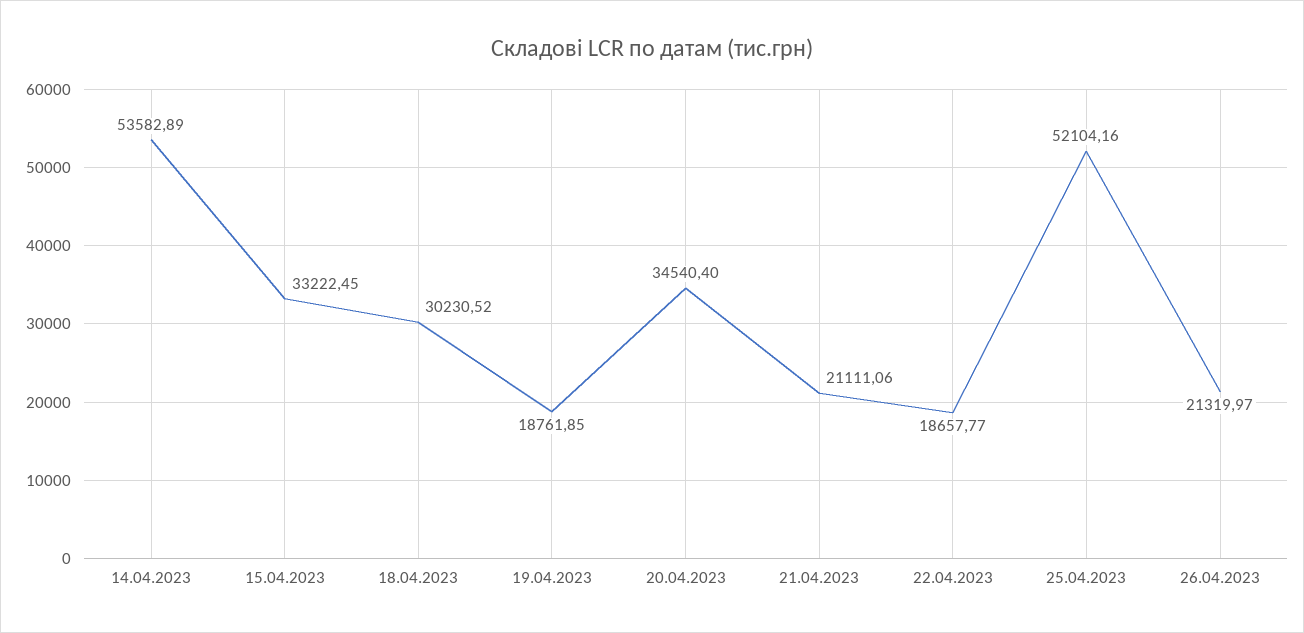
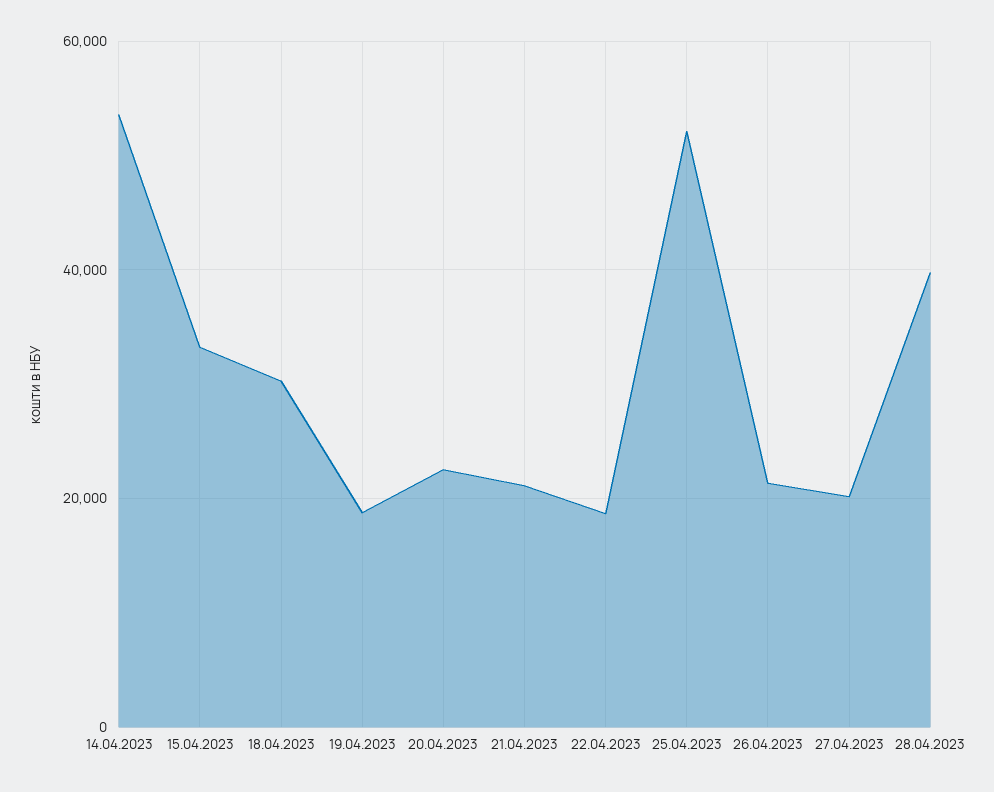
20.04.2023: 34540.4 -> 22000
27.04.2023: none -> 20000
28.04.2023: none -> 40000

